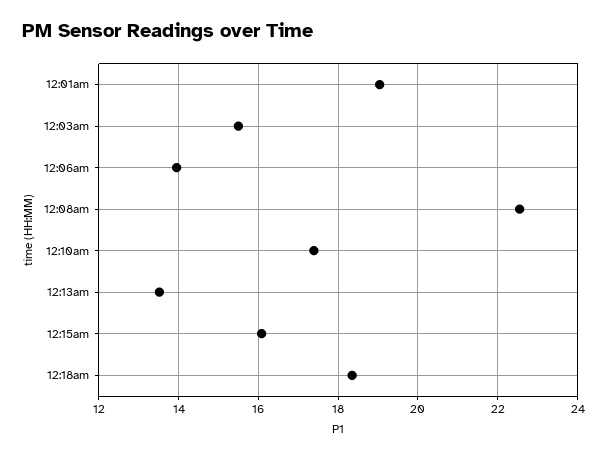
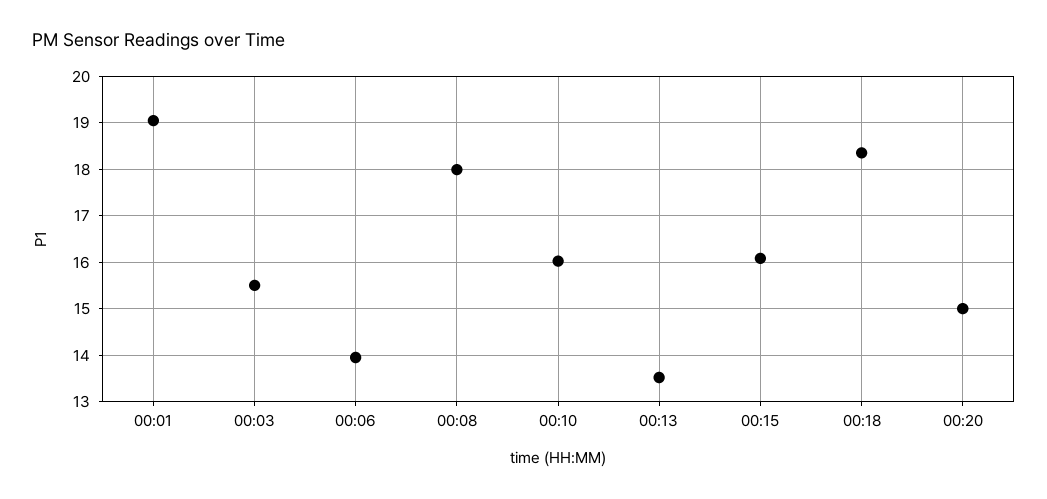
12:08am: 22.6 -> 18
12:10am: 17.4 -> 16
00:20: none -> 15

